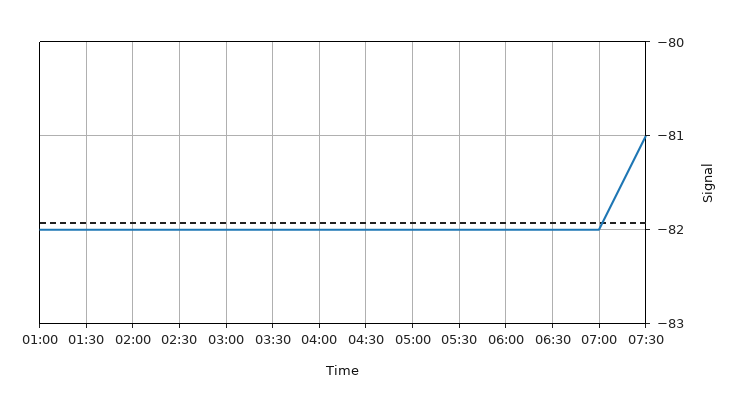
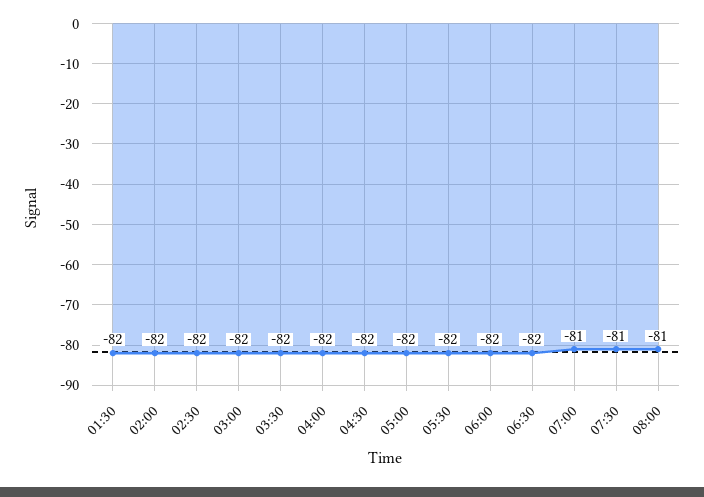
01:00: -82 -> none
07:00: -82 -> -81
08:00: none -> -81

